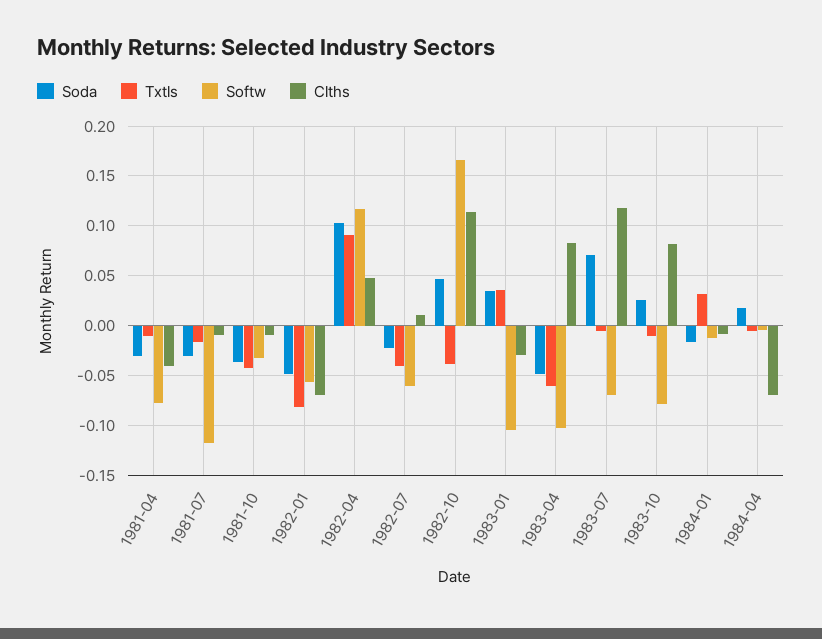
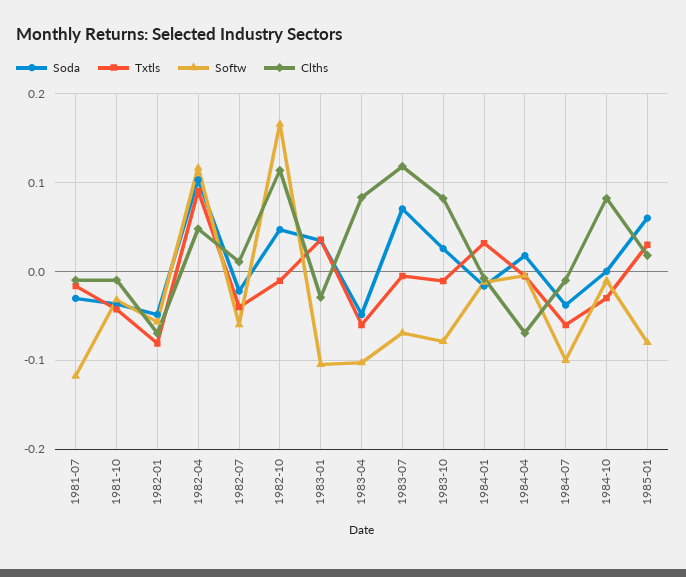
Soda, 1981-04: -0.03 -> none
Txtls, 1981-04: -0.01 -> none
Softw, 1981-04: -0.08 -> none
Clths, 1981-04: -0.04 -> none
Txtls, 1982-10: -0.04 -> -0.01
Soda, 1984-07: none -> -0.04
Txtls, 1984-07: none -> -0.06
Softw, 1984-07: none -> -0.1
Clths, 1984-07: none -> -0.01
Soda, 1984-10: none -> 0
Txtls, 1984-10: none -> -0.03
Softw, 1984-10: none -> -0.01
Clths, 1984-10: none -> 0.08
Soda, 1985-01: none -> 0.06
Txtls, 1985-01: none -> 0.03
Softw, 1985-01: none -> -0.08
Clths, 1985-01: none -> 0.02

